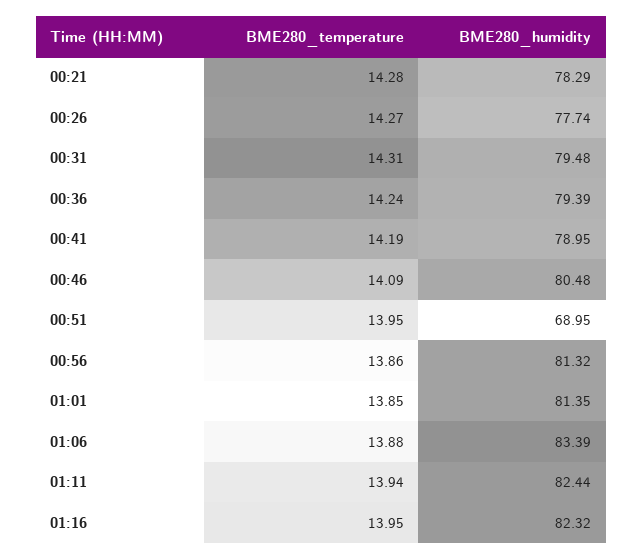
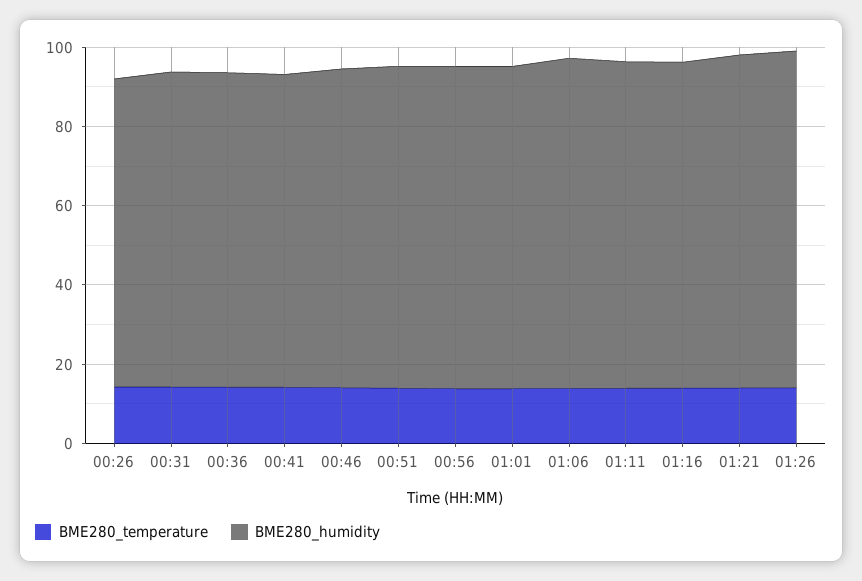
BME280_temperature, 00:21: 14.28 -> none
BME280_humidity, 00:21: 78.29 -> none
BME280_humidity, 00:51: 68.95 -> 80
BME280_temperature, 01:21: none -> 15
BME280_humidity, 01:21: none -> 85
BME280_temperature, 01:26: none -> 15
BME280_humidity, 01:26: none -> 85

